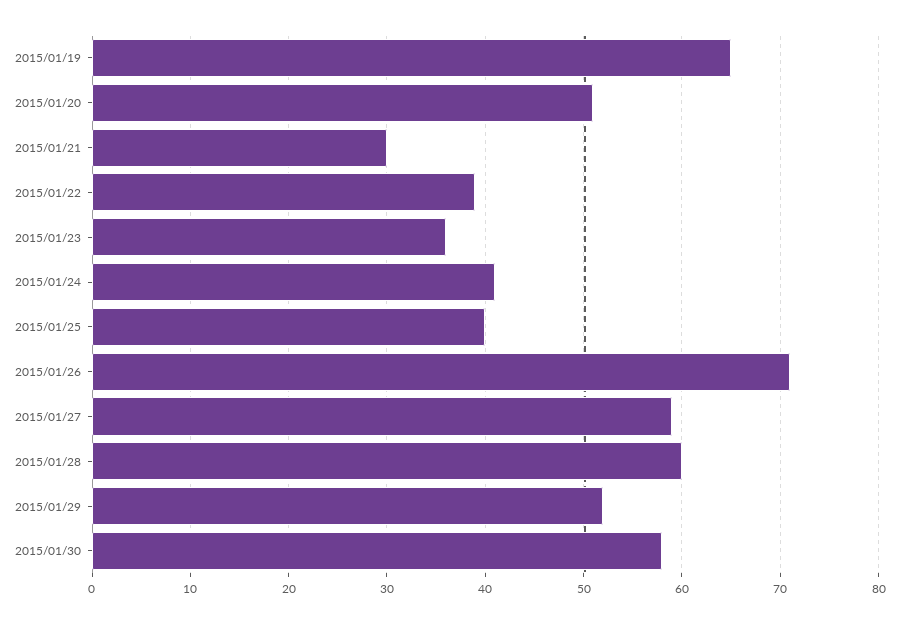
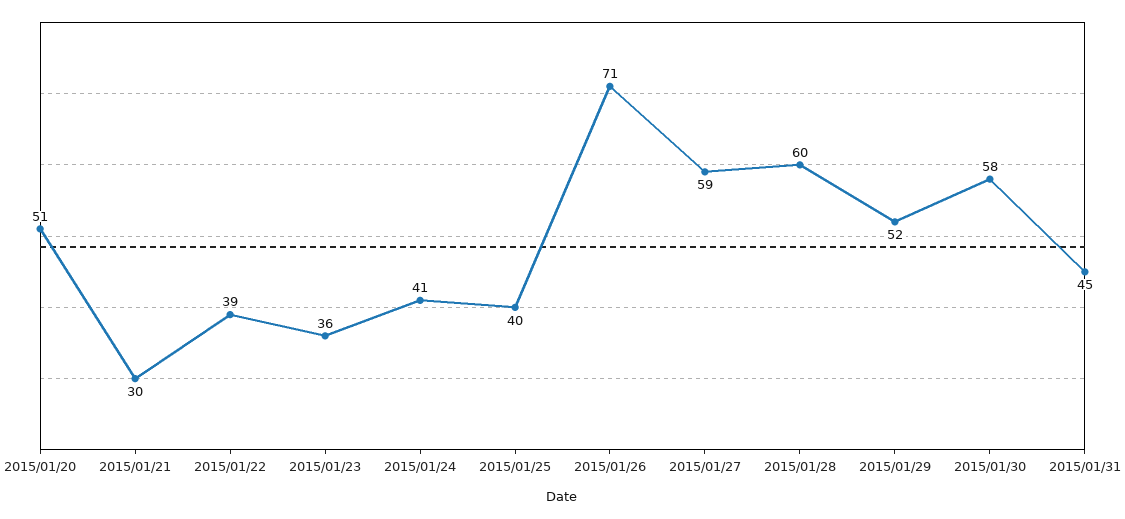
2015/01/19: 65 -> none
2015/01/31: none -> 45

